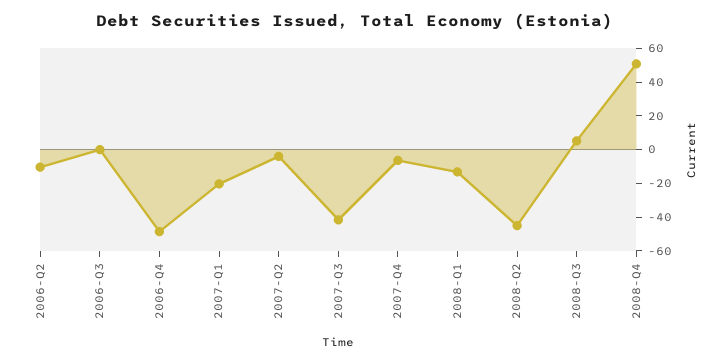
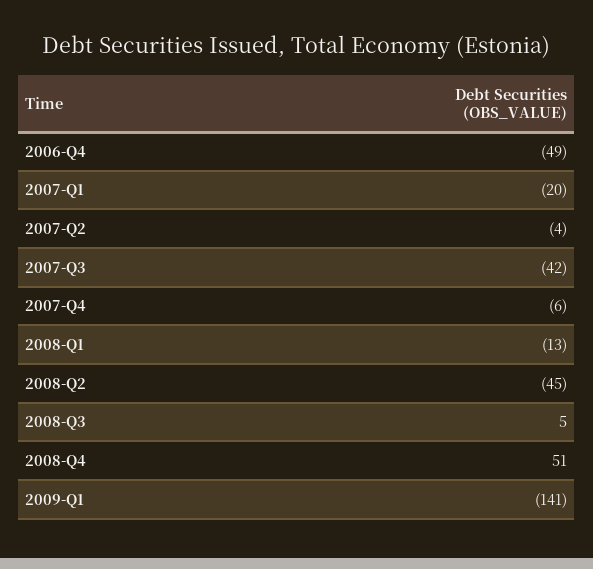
2006-Q2: -10 -> none
2006-Q3: 0 -> none
2009-Q1: none -> -141

